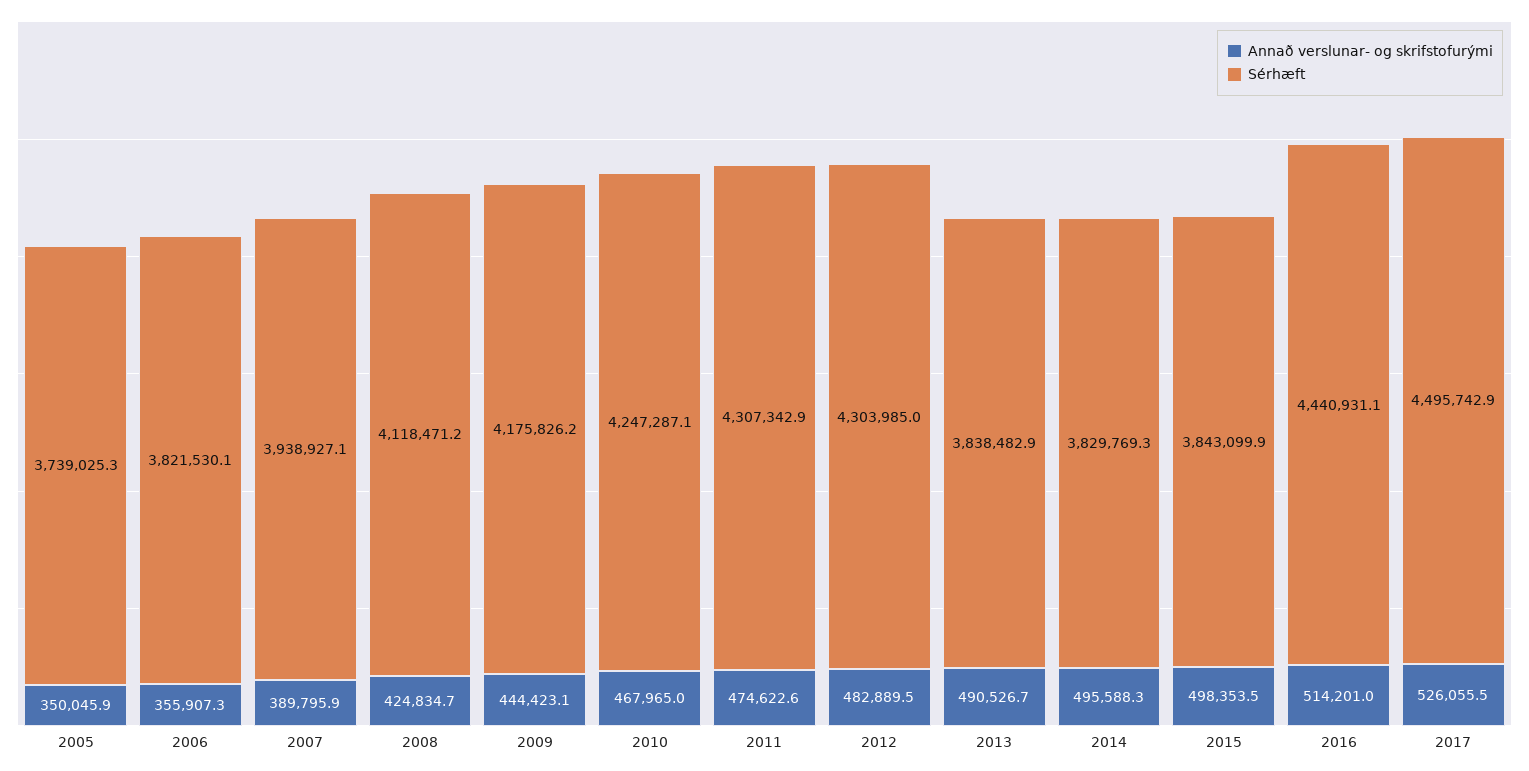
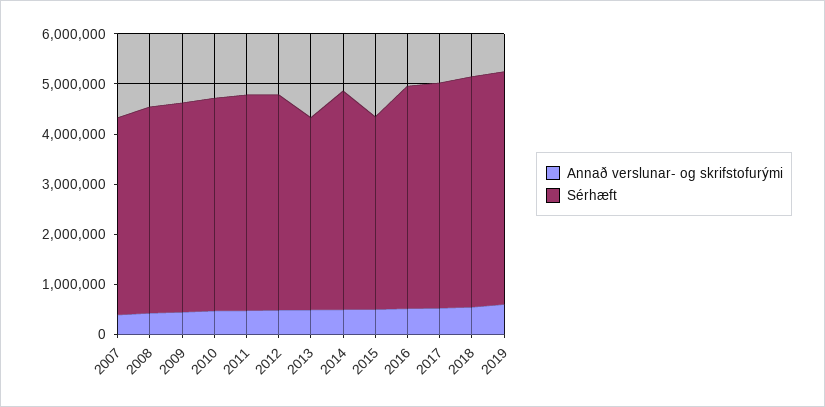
Annað verslunar- og skrifstofurými, 2005: 350045.9 -> none
Sérhæft, 2005: 3739025.3 -> none
Annað verslunar- og skrifstofurými, 2006: 355907.3 -> none
Sérhæft, 2006: 3821530.1 -> none
Sérhæft, 2014: 3829769.3 -> 4400000
Annað verslunar- og skrifstofurými, 2018: none -> 600000
Sérhæft, 2018: none -> 4600000
Annað verslunar- og skrifstofurými, 2019: none -> 600000
Sérhæft, 2019: none -> 4600000

